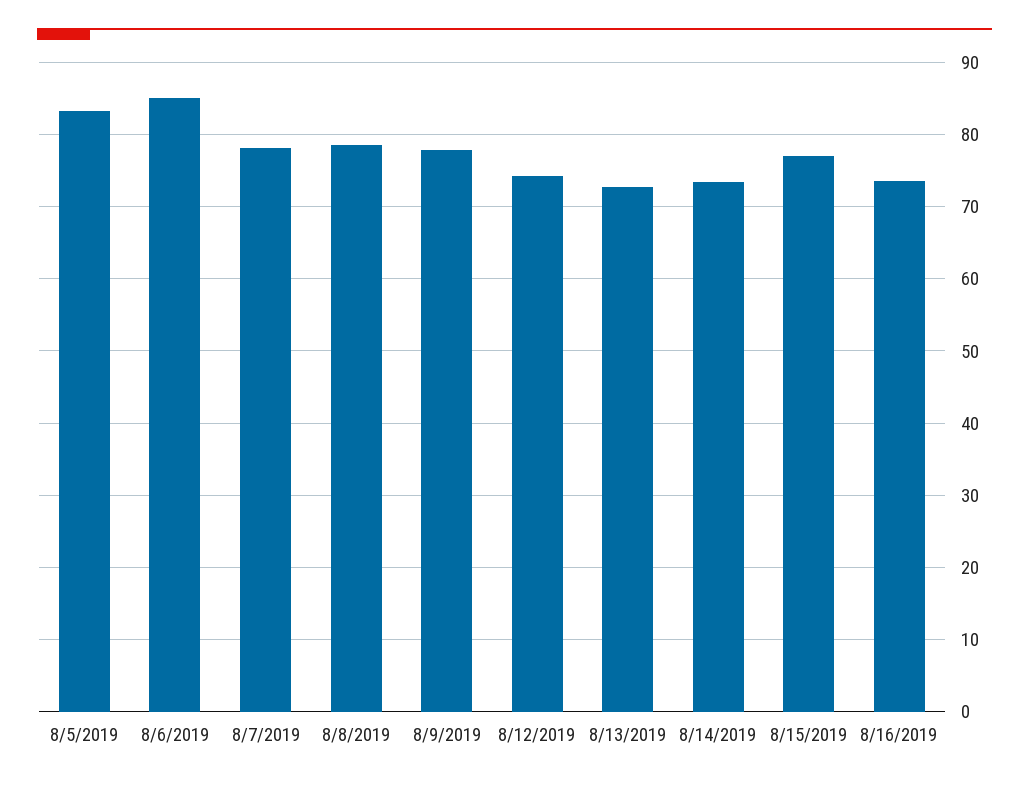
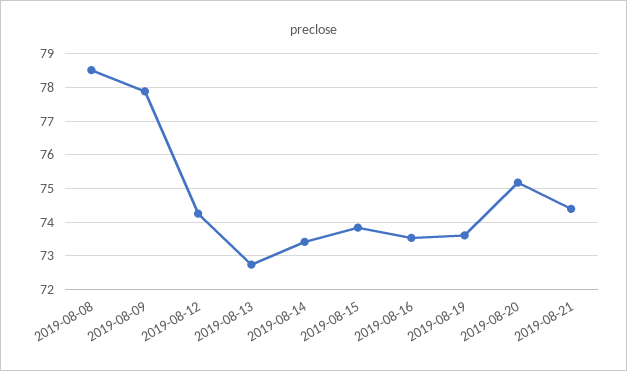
8/5/2019: 83 -> none
8/6/2019: 85 -> none
8/7/2019: 78 -> none
8/15/2019: 77 -> 73.8
2019-08-19: none -> 73.6
2019-08-20: none -> 75.2
2019-08-21: none -> 74.4

